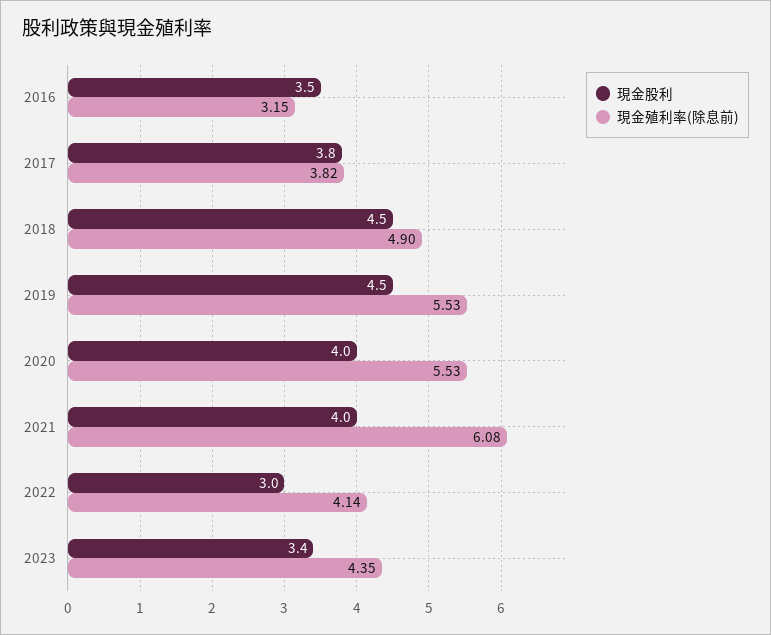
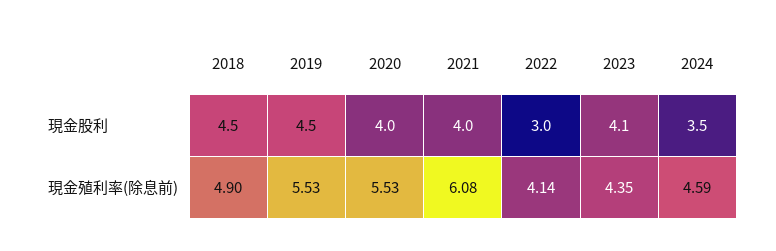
現金股利, 2016: 3.5 -> none
現金殖利率(除息前), 2016: 3.15 -> none
現金股利, 2017: 3.8 -> none
現金殖利率(除息前), 2017: 3.82 -> none
現金股利, 2023: 3.4 -> 4.1
現金股利, 2024: none -> 3.5
現金殖利率(除息前), 2024: none -> 4.59

